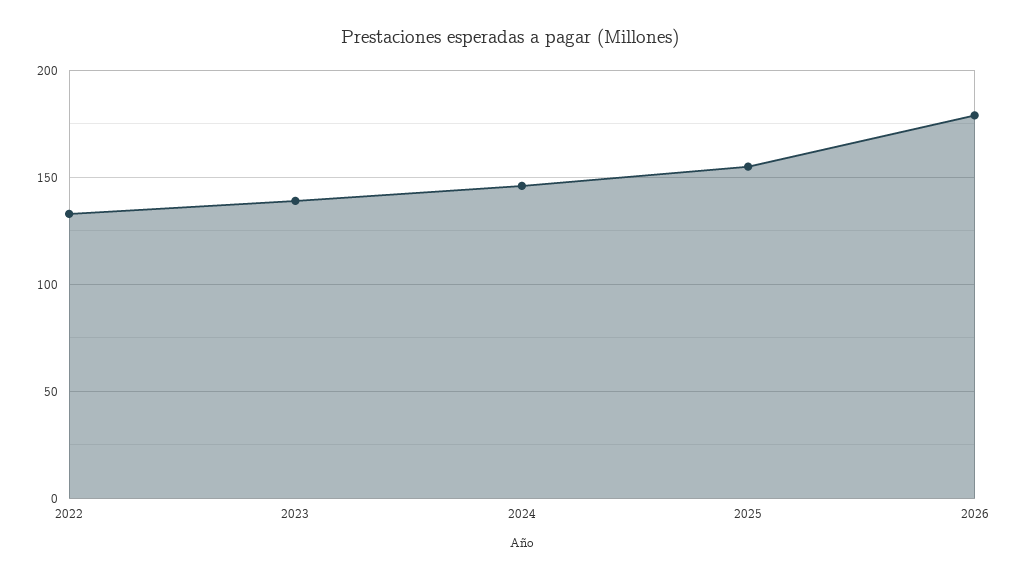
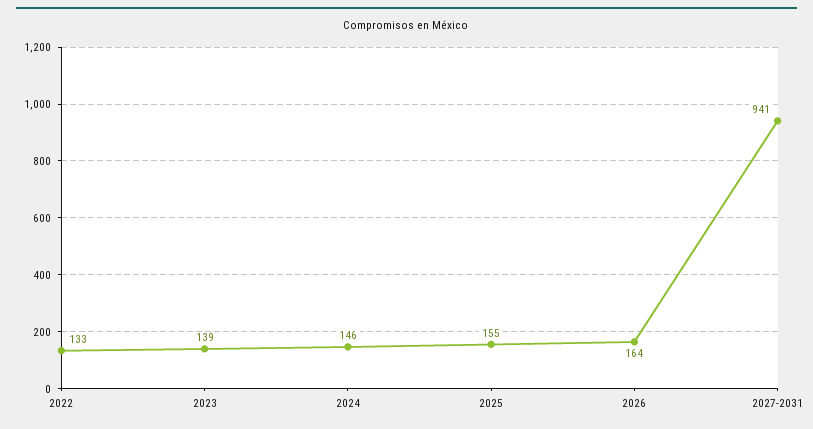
2026: 180 -> 164
2027-2031: none -> 941

